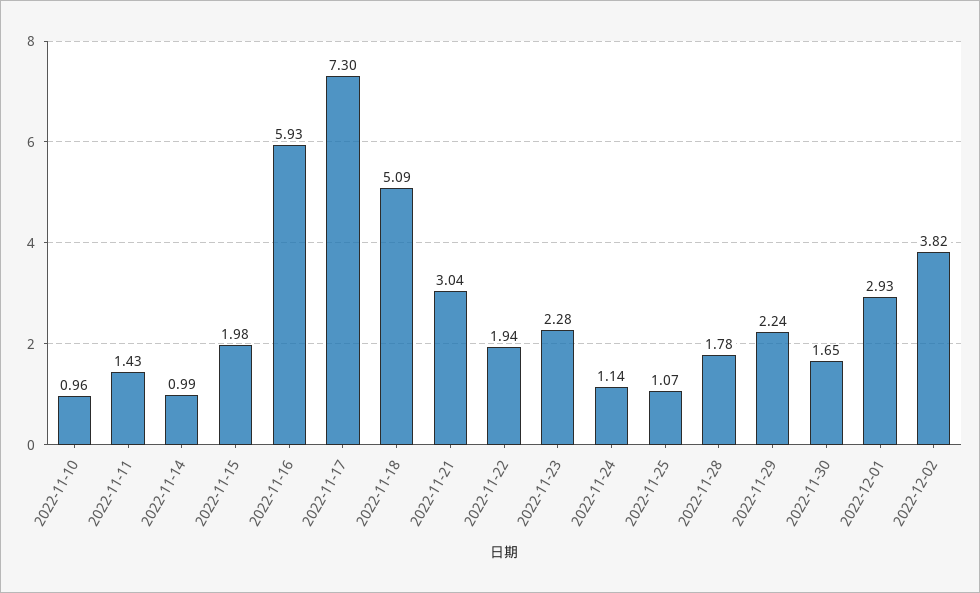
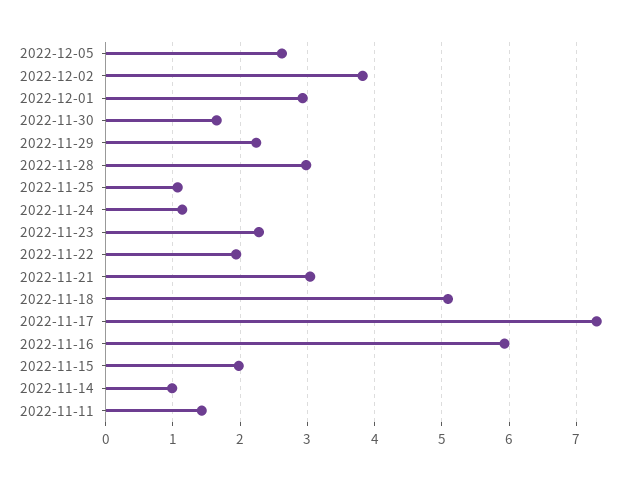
2022-11-10: 0.96 -> none
2022-11-28: 1.78 -> 3
2022-12-05: none -> 2.6

